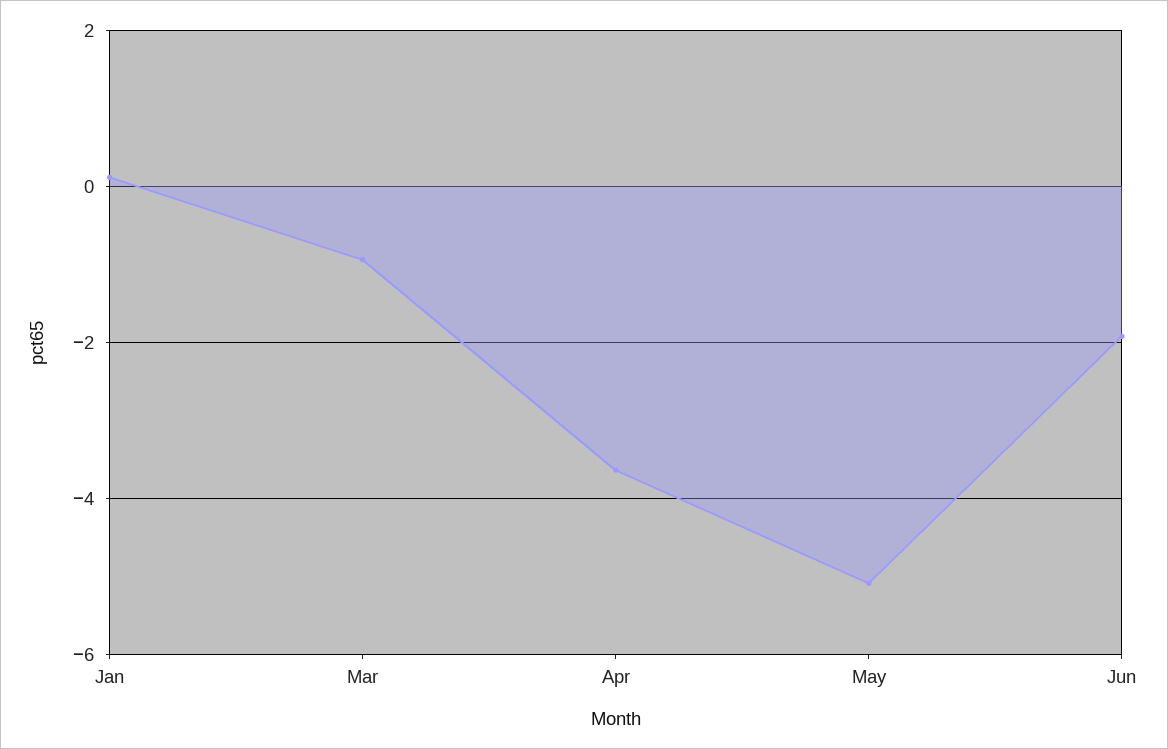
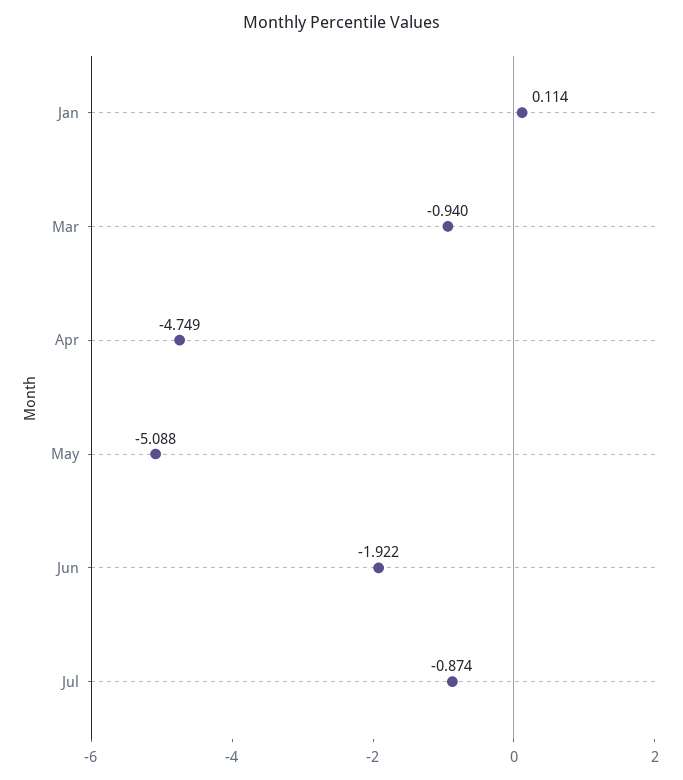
Apr: -3.6 -> -4.749
Jul: none -> -0.874

